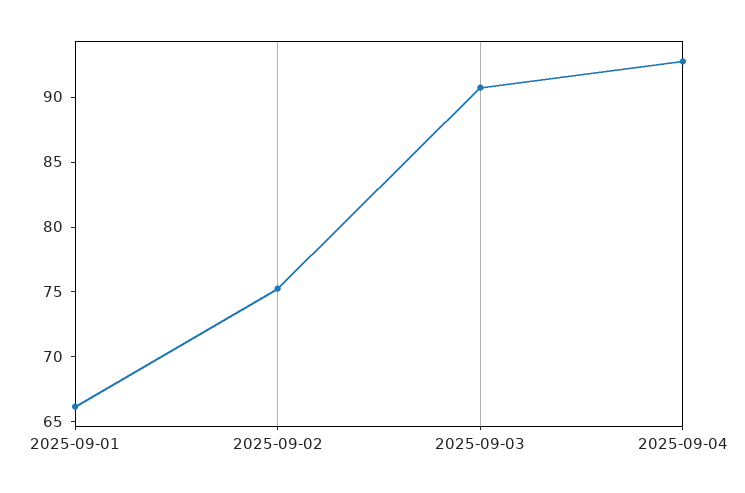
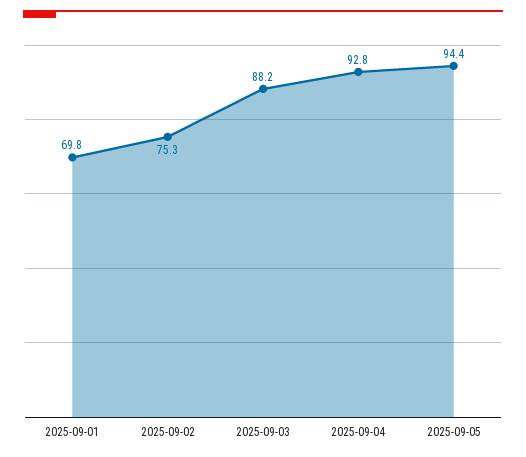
2025-09-01: 66 -> 69.8
2025-09-03: 91 -> 88.2
2025-09-05: none -> 94.4

